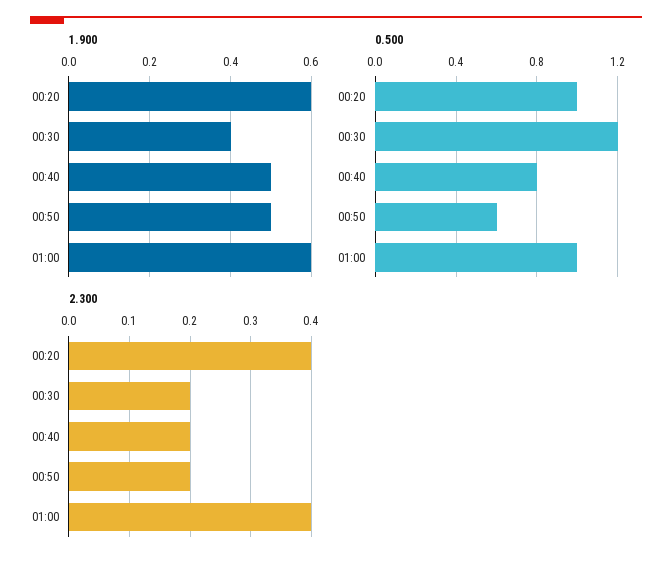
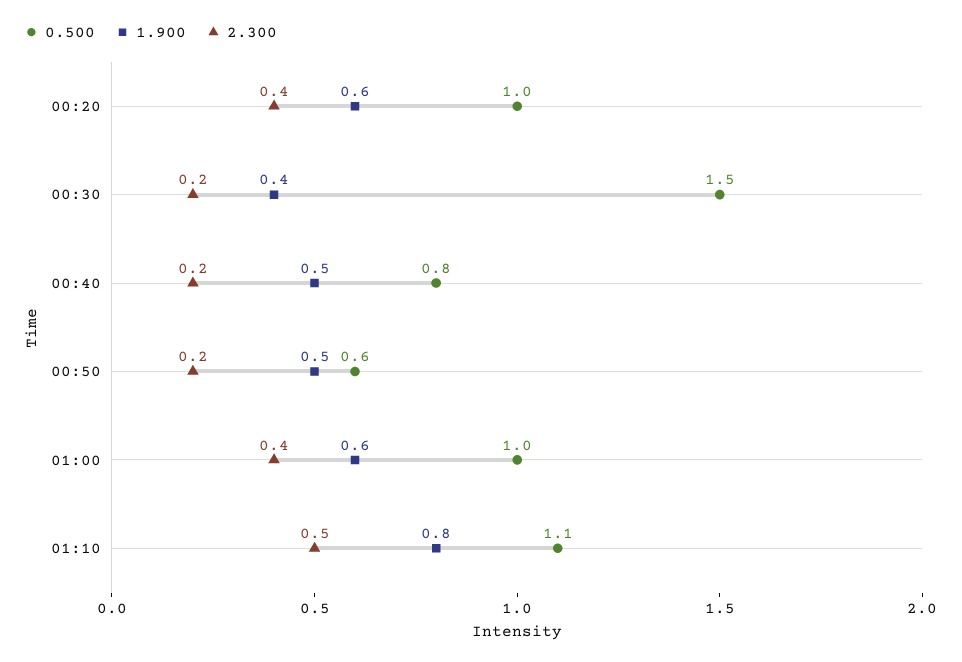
0.500, 00:30: 1.2 -> 1.5
0.500, 01:10: none -> 1.1
1.900, 01:10: none -> 0.8
2.300, 01:10: none -> 0.5

